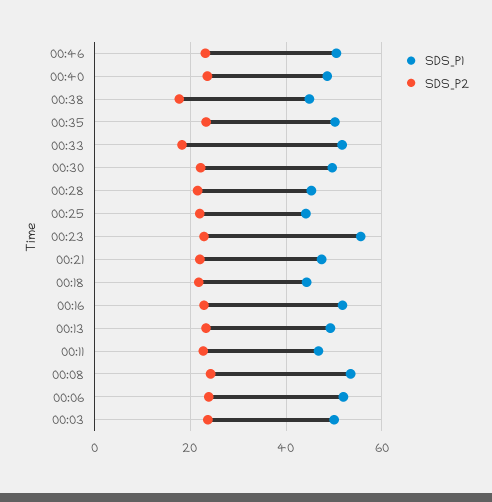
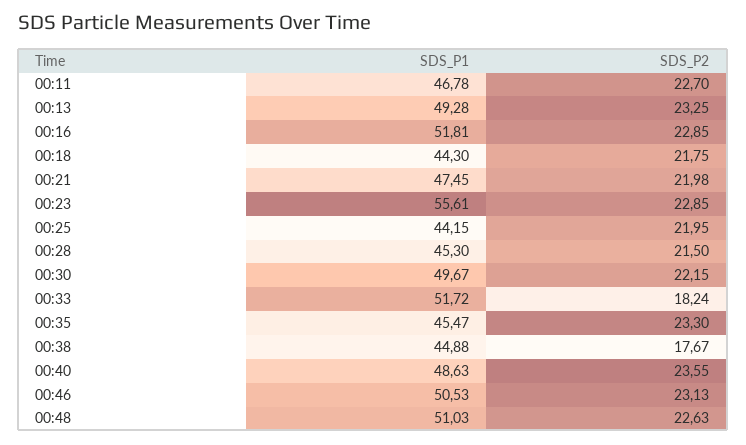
SDS_P1, 00:35: 50 -> 45.47
SDS_P1, 00:08: 54 -> none
SDS_P2, 00:08: 24 -> none
SDS_P1, 00:06: 52 -> none
SDS_P2, 00:06: 24 -> none
SDS_P1, 00:03: 50 -> none
SDS_P2, 00:03: 24 -> none
SDS_P1, 00:48: none -> 51.03
SDS_P2, 00:48: none -> 22.63

